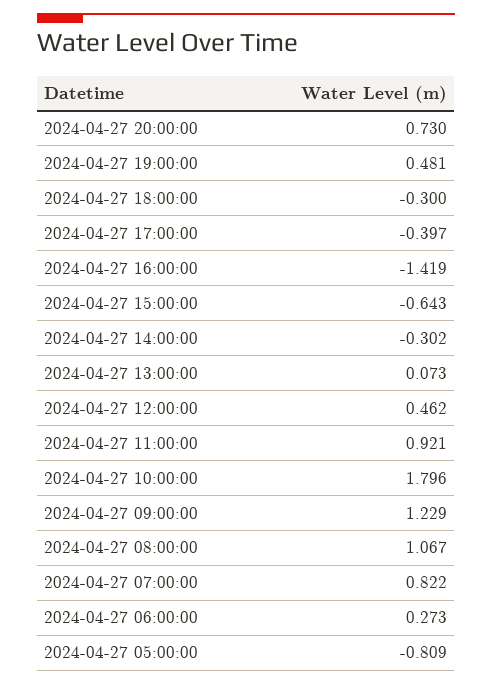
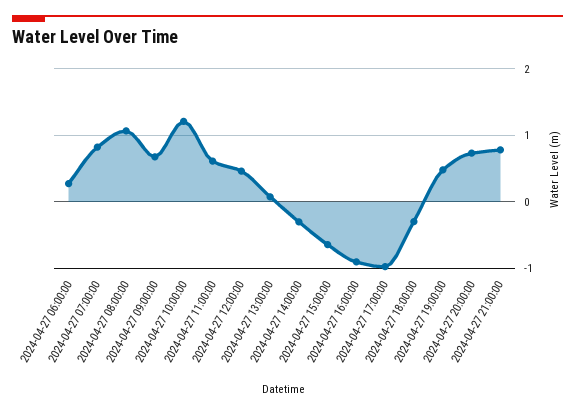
2024-04-27 17:00:00: -0.397 -> -1
2024-04-27 16:00:00: -1.419 -> -0.9
2024-04-27 11:00:00: 0.921 -> 0.6
2024-04-27 10:00:00: 1.796 -> 1.2
2024-04-27 09:00:00: 1.229 -> 0.7
2024-04-27 05:00:00: -0.809 -> none
2024-04-27 21:00:00: none -> 0.8

